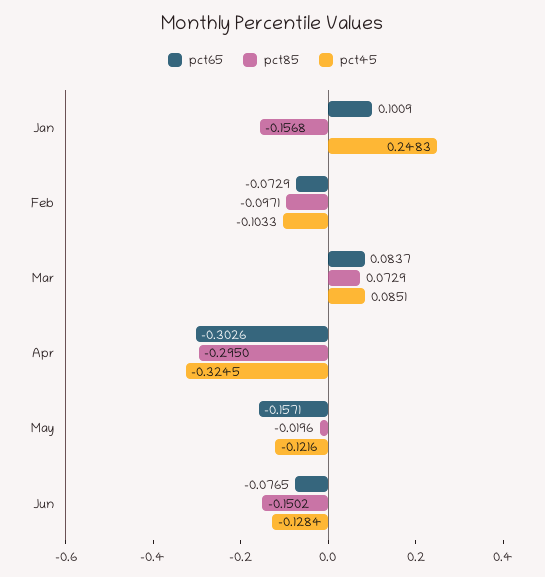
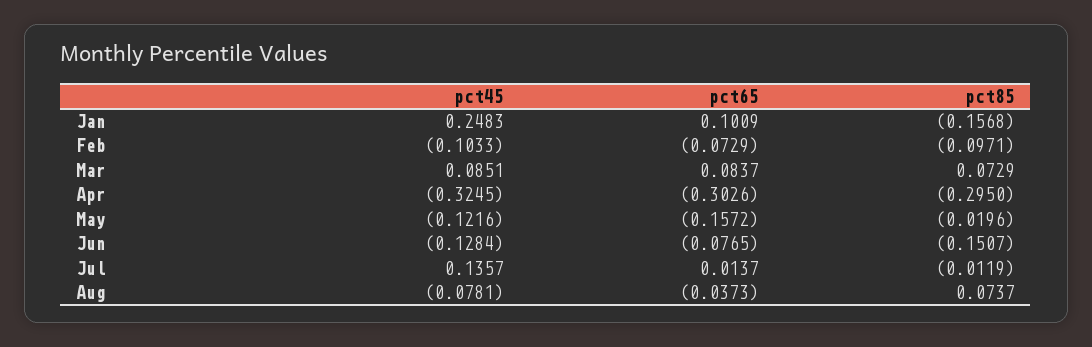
pct65, May: -0.1571 -> -0.1572
pct85, Jun: -0.1502 -> -0.1507
pct45, Jul: none -> 0.1357
pct65, Jul: none -> 0.0137
pct85, Jul: none -> -0.0119
pct45, Aug: none -> -0.0781
pct65, Aug: none -> -0.0373
pct85, Aug: none -> 0.0737

